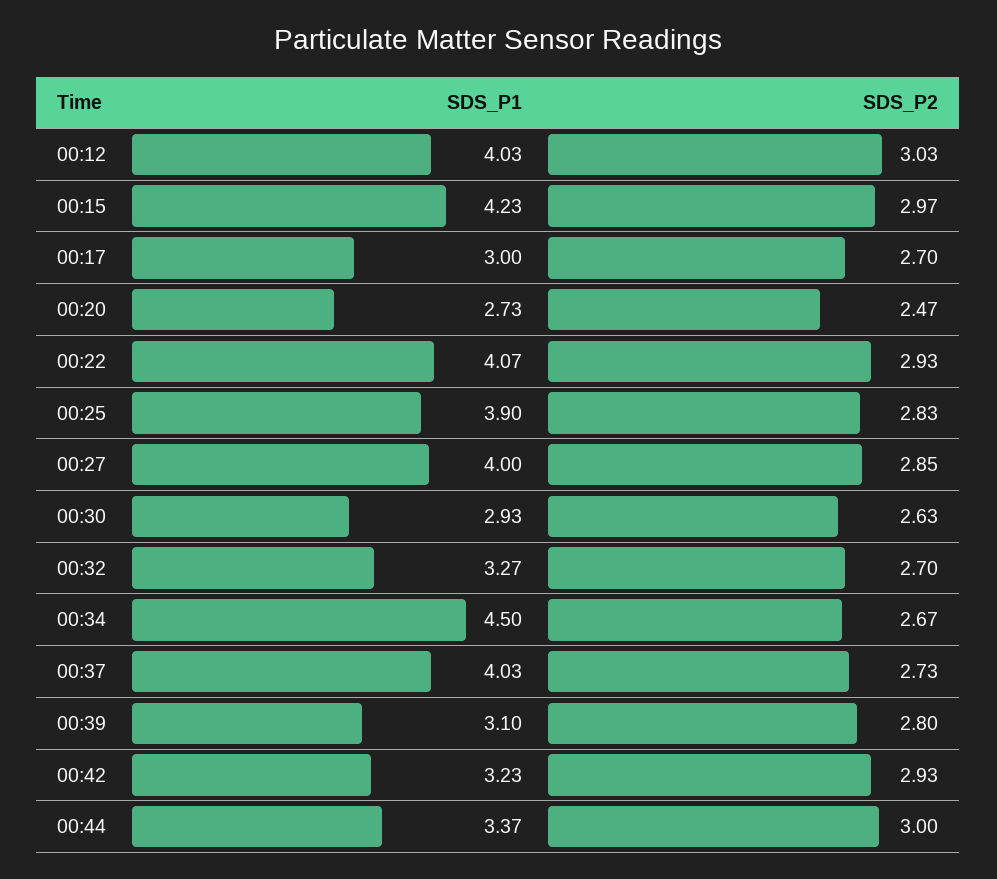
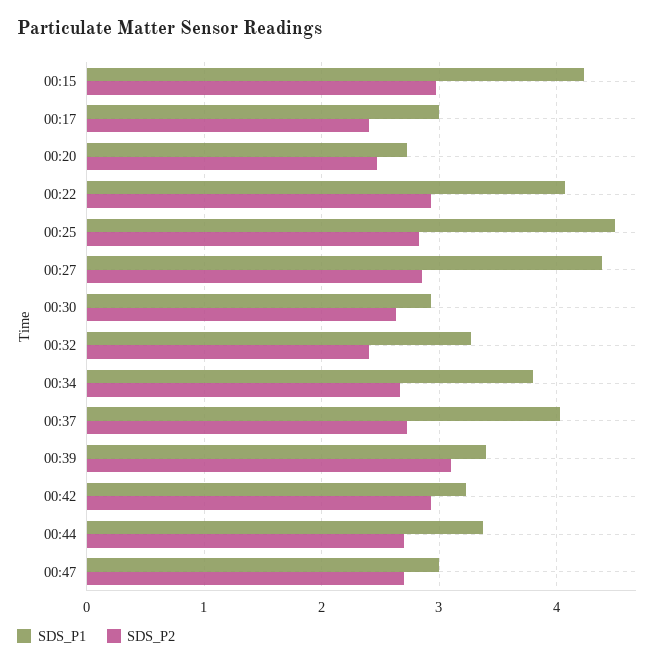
SDS_P1, 00:12: 4.03 -> none
SDS_P2, 00:12: 3.03 -> none
SDS_P2, 00:17: 2.7 -> 2.4
SDS_P1, 00:25: 3.9 -> 4.5
SDS_P1, 00:27: 4 -> 4.4
SDS_P2, 00:32: 2.7 -> 2.4
SDS_P1, 00:34: 4.5 -> 3.8
SDS_P1, 00:39: 3.1 -> 3.4
SDS_P2, 00:39: 2.8 -> 3.1
SDS_P2, 00:44: 3 -> 2.7
SDS_P1, 00:47: none -> 3
SDS_P2, 00:47: none -> 2.7

